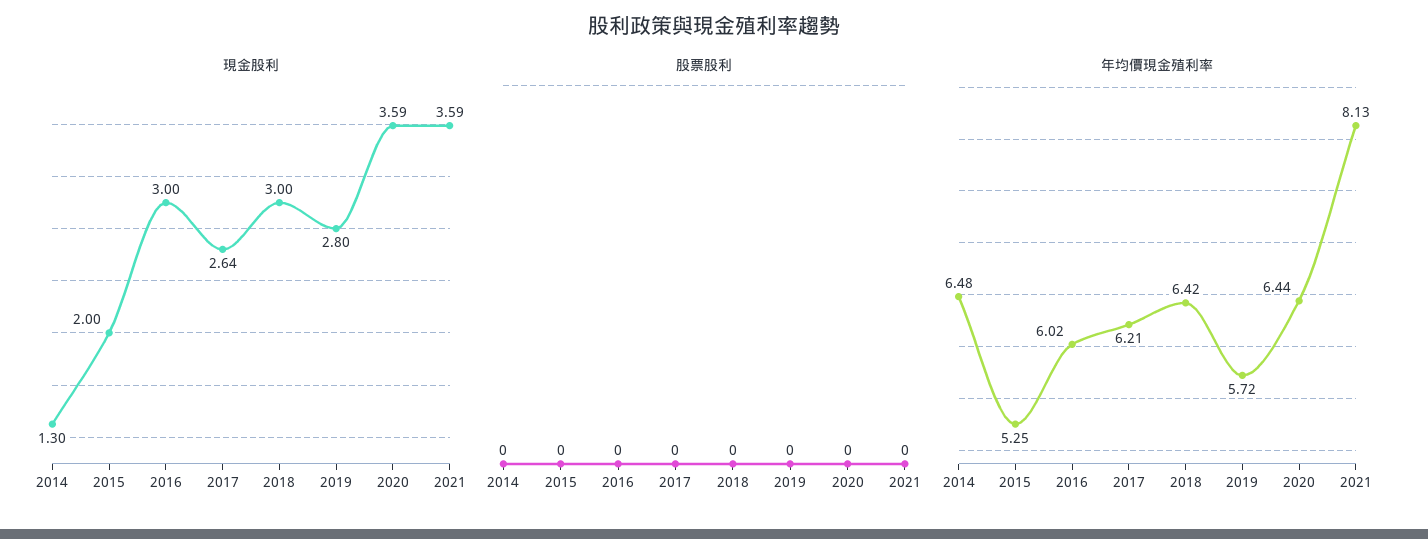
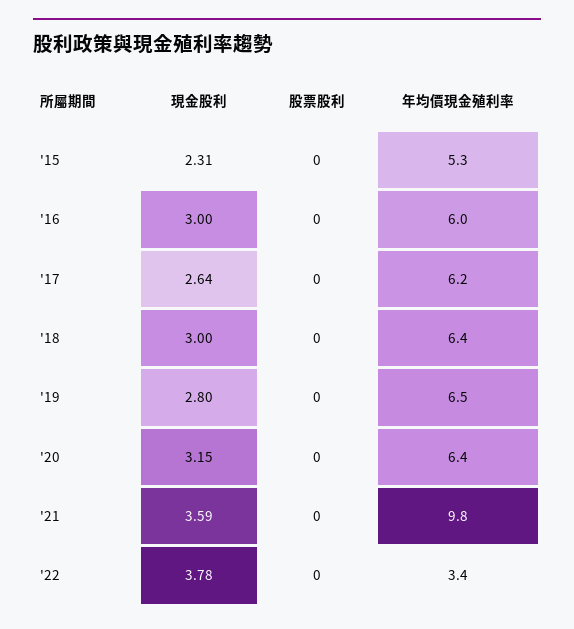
現金股利, 2014: 1.3 -> none
現金股利, 2015: 2 -> 2.31
現金股利, 2020: 3.59 -> 3.15
股票股利, 2014: 0 -> none
年均價現金殖利率, 2014: 6.48 -> none
年均價現金殖利率, 2019: 5.72 -> 6.5
年均價現金殖利率, 2021: 8.13 -> 9.8
現金股利, '22: none -> 3.78
股票股利, '22: none -> 0
年均價現金殖利率, '22: none -> 3.4

